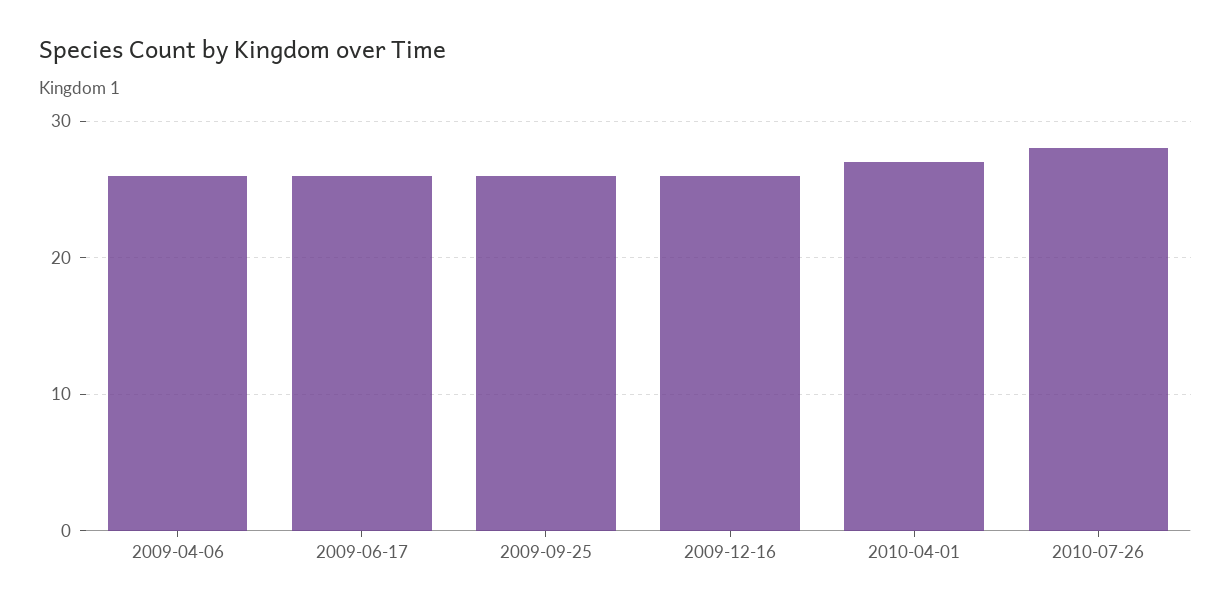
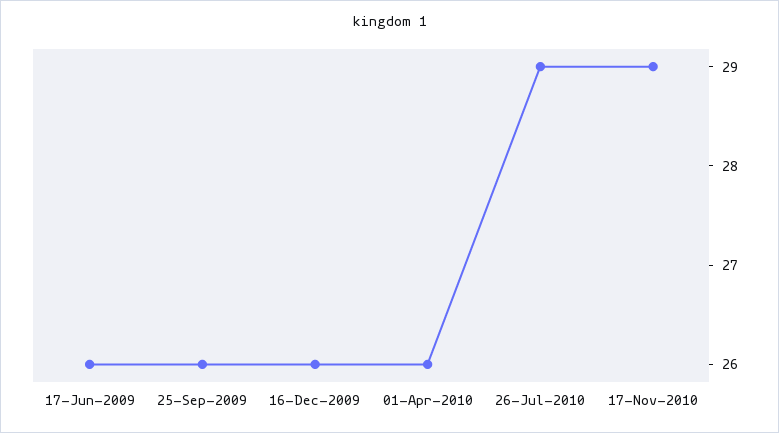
2009-04-06: 26 -> none
2010-04-01: 27 -> 26
2010-07-26: 28 -> 29
17-Nov-2010: none -> 29

